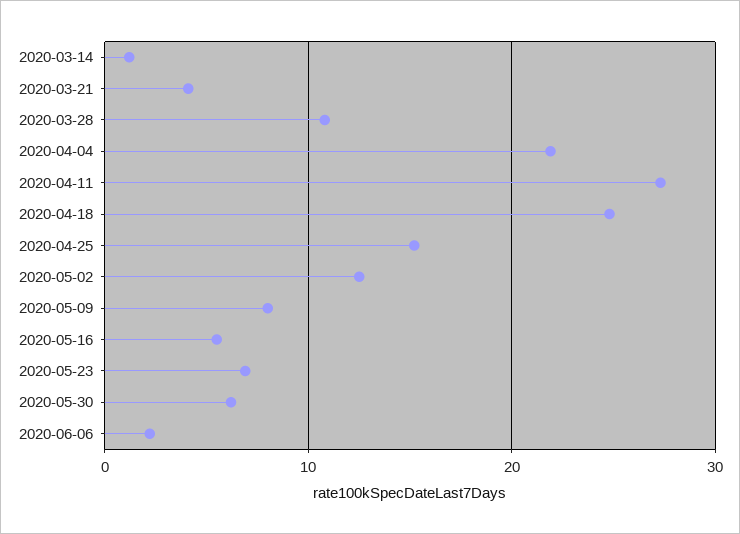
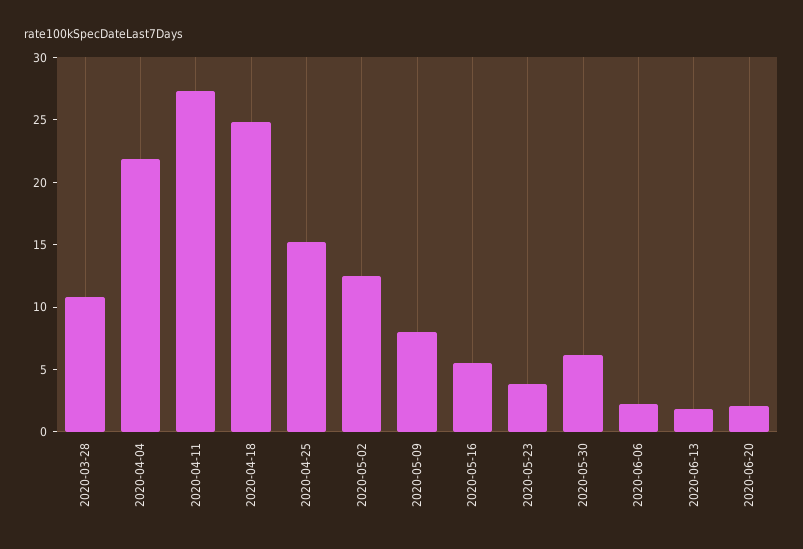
2020-03-14: 1 -> none
2020-03-21: 4 -> none
2020-05-23: 7 -> 4
2020-06-13: none -> 2
2020-06-20: none -> 2

